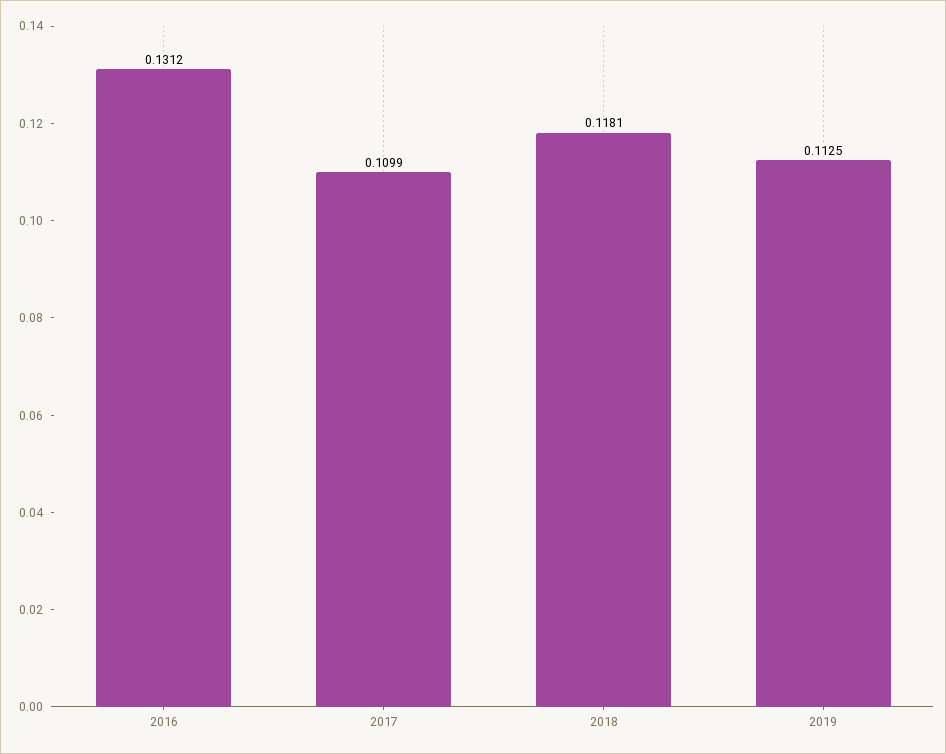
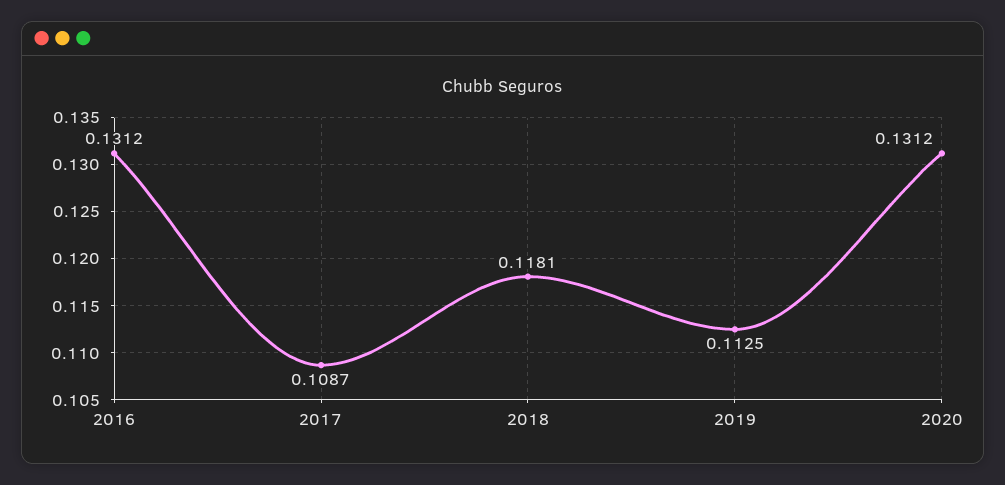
2017: 0.1099 -> 0.1087
2020: none -> 0.1312

